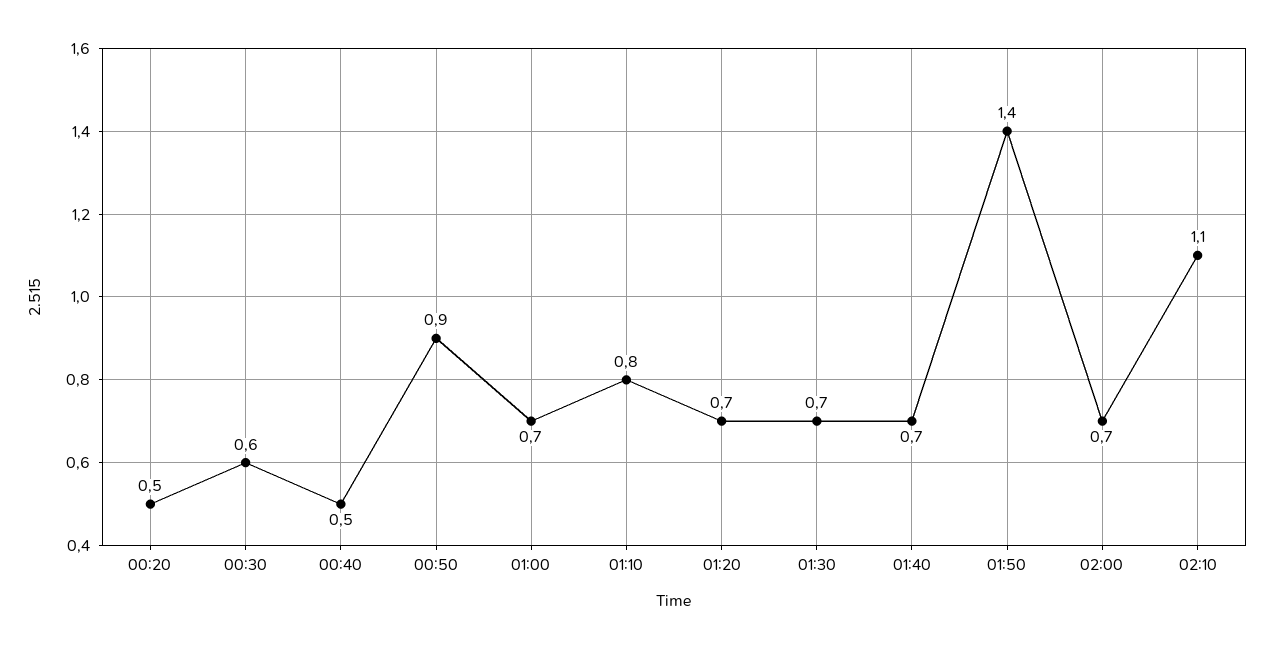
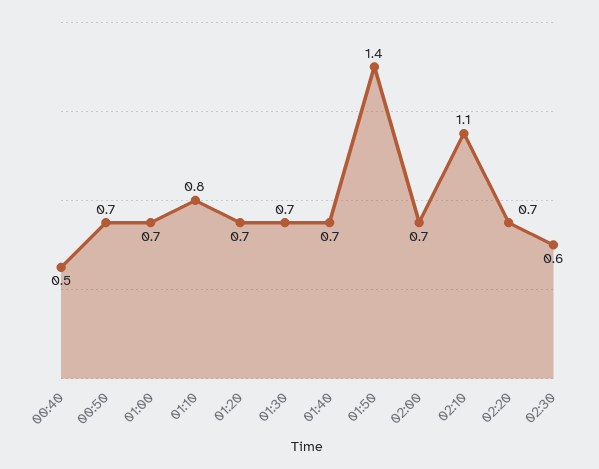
00:20: 0.5 -> none
00:30: 0.6 -> none
00:50: 0.9 -> 0.7
02:20: none -> 0.7
02:30: none -> 0.6

